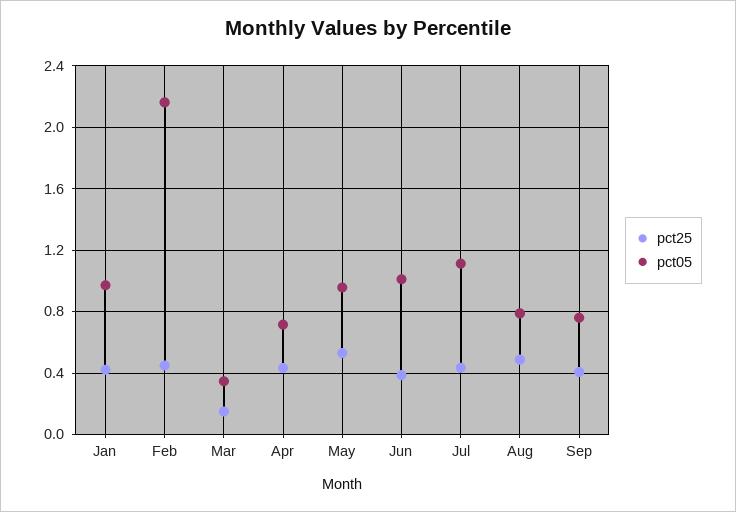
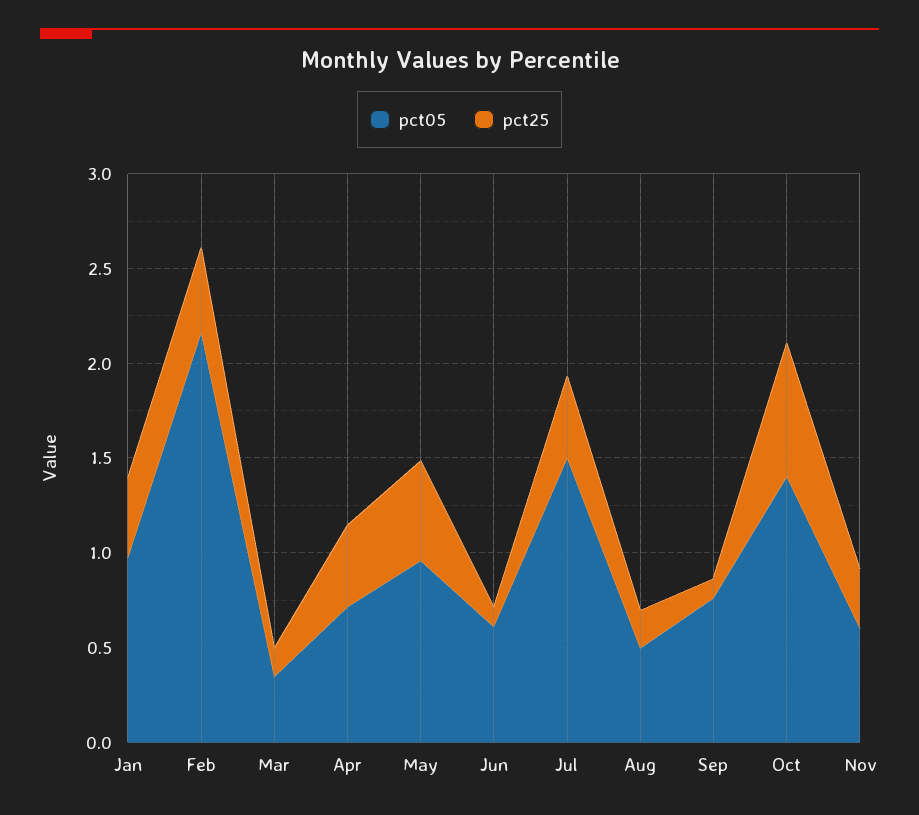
pct25, Jun: 0.4 -> 0.1
pct05, Jun: 1 -> 0.6
pct05, Jul: 1.1 -> 1.5
pct25, Aug: 0.5 -> 0.2
pct05, Aug: 0.8 -> 0.5
pct25, Sep: 0.4 -> 0.1
pct05, Oct: none -> 1.4
pct25, Oct: none -> 0.7
pct05, Nov: none -> 0.6
pct25, Nov: none -> 0.3

